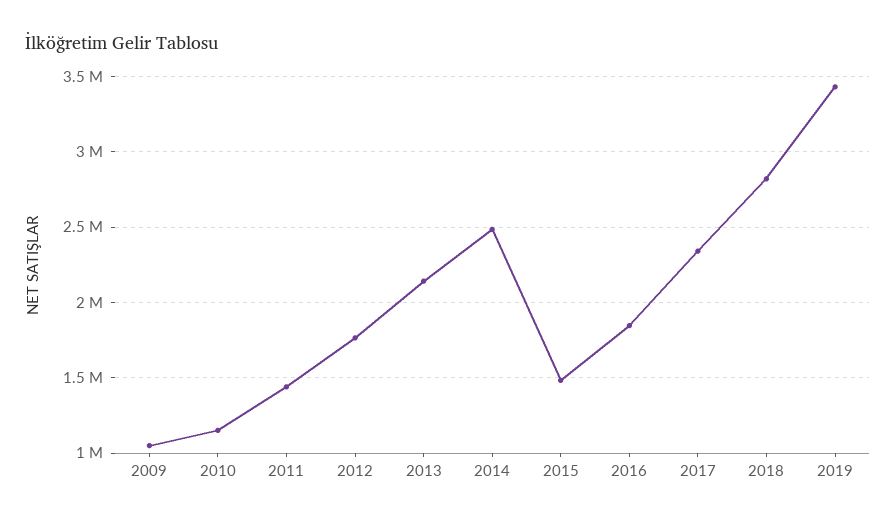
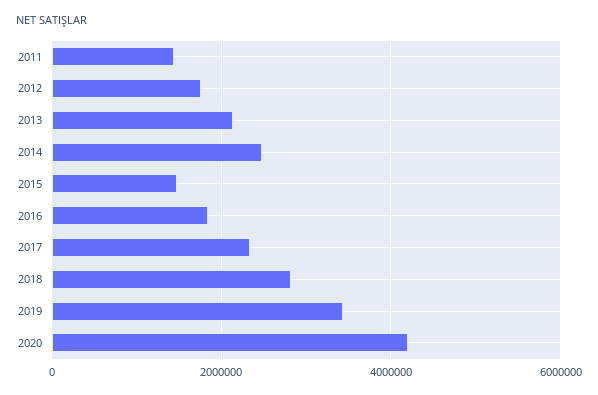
2009: 1050000 -> none
2010: 1150000 -> none
2020: none -> 4200000

